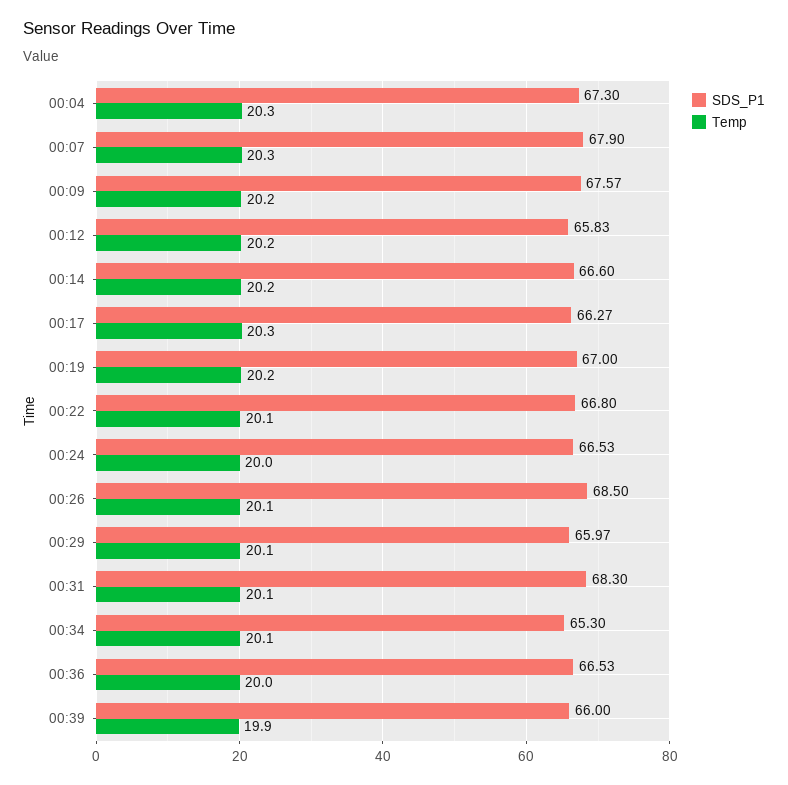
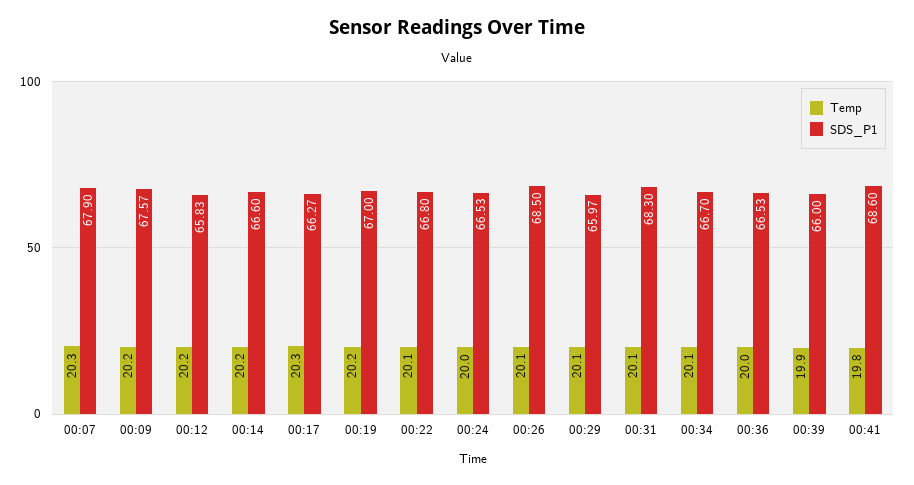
SDS_P1, 00:04: 67.3 -> none
Temp, 00:04: 20.3 -> none
SDS_P1, 00:34: 65.3 -> 66.7
Temp, 00:41: none -> 19.8
SDS_P1, 00:41: none -> 68.6

